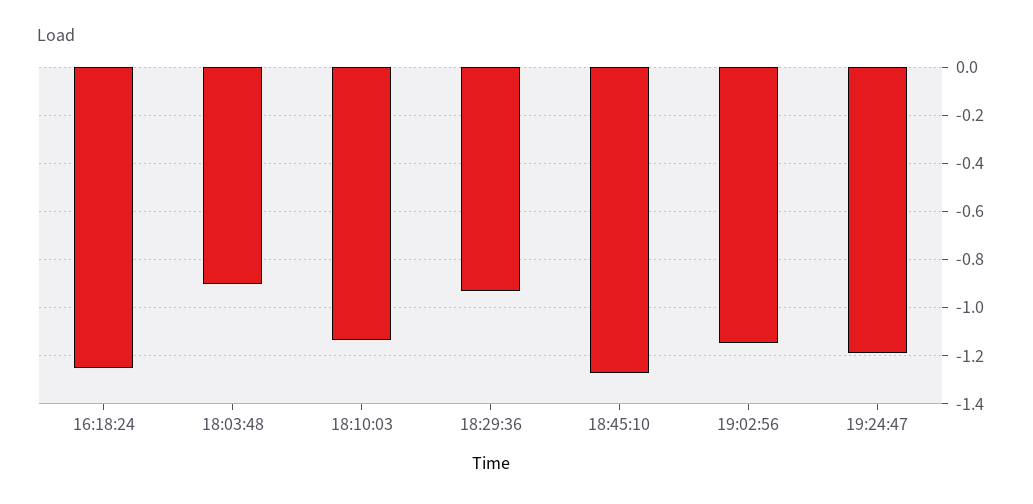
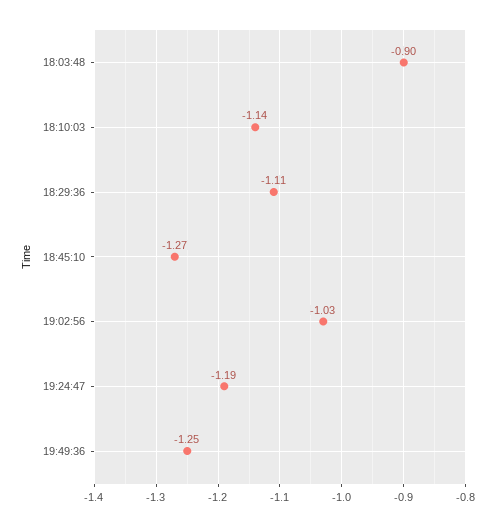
16:18:24: -1.25 -> none
18:29:36: -0.925 -> -1.11
19:02:56: -1.15 -> -1.03
19:49:36: none -> -1.25

